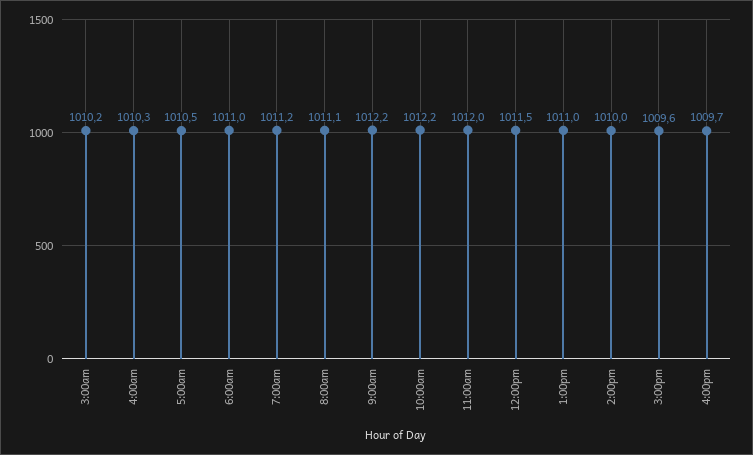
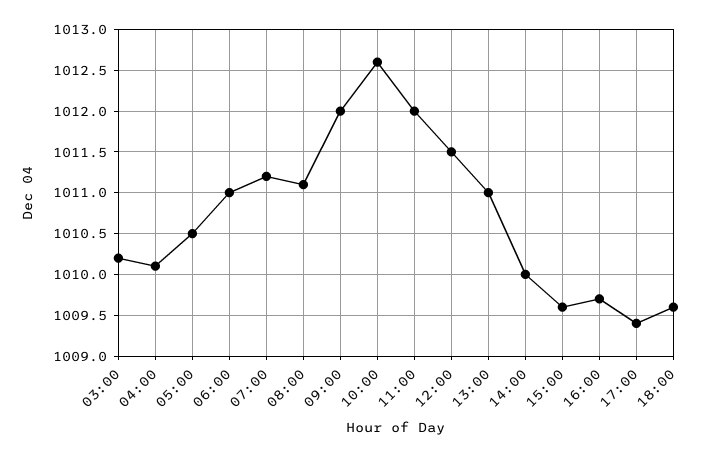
4:00am: 1010.3 -> 1010.1
9:00am: 1012.2 -> 1012
10:00am: 1012.2 -> 1012.6
17:00: none -> 1009.4
18:00: none -> 1009.6

